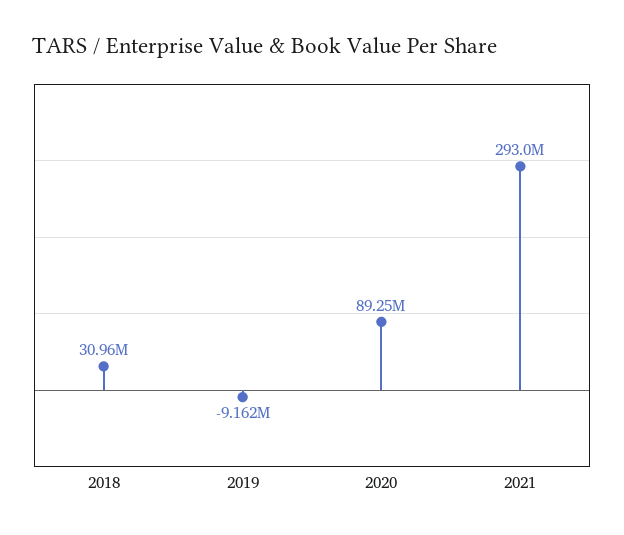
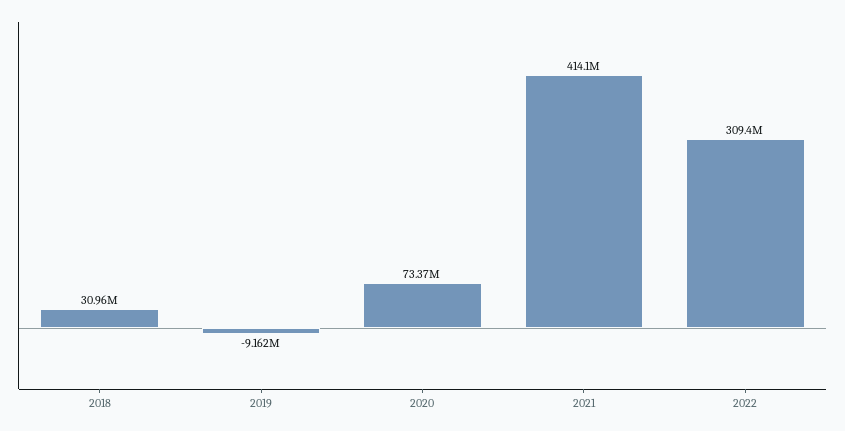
2020: 89250000 -> 73370000
2021: 293000000 -> 414100000
2022: none -> 309400000

